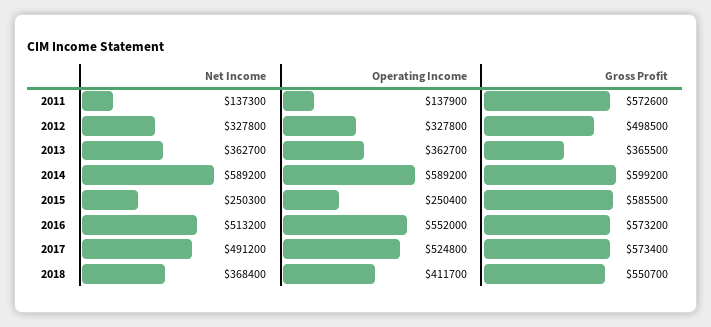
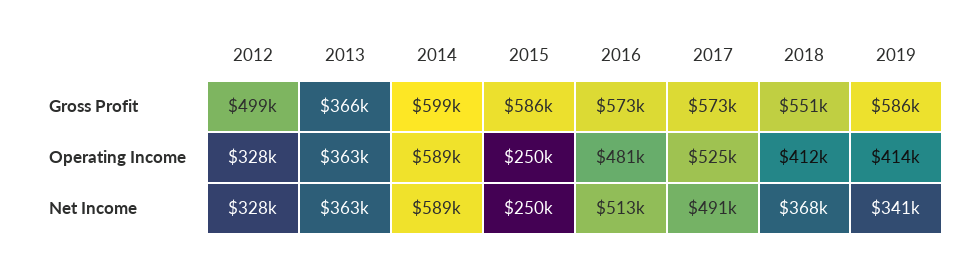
Net Income, 2011: 137300 -> none
Operating Income, 2011: 137900 -> none
Gross Profit, 2011: 572600 -> none
Operating Income, 2016: 552000 -> 481000
Gross Profit, 2019: none -> 586000
Operating Income, 2019: none -> 414000
Net Income, 2019: none -> 341000

